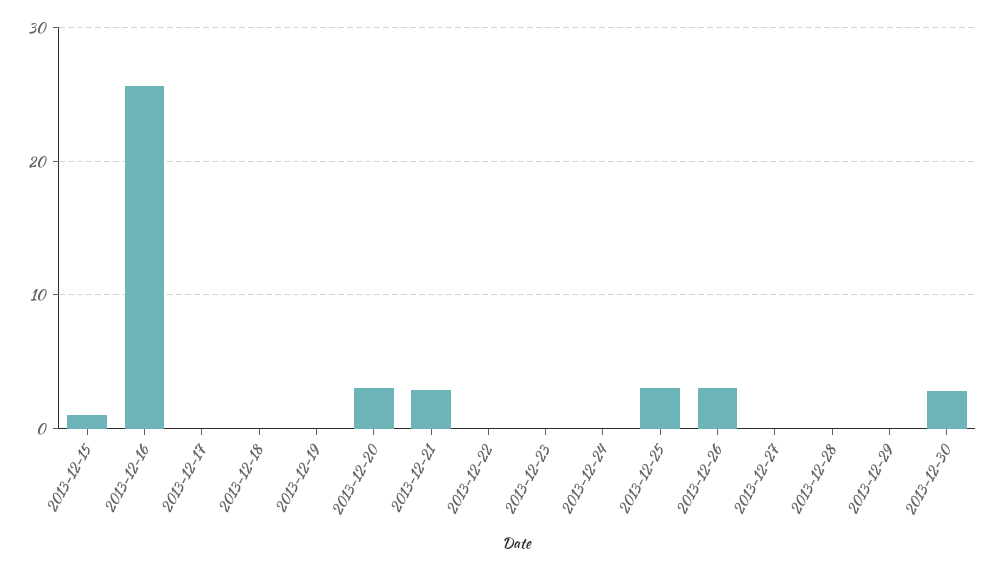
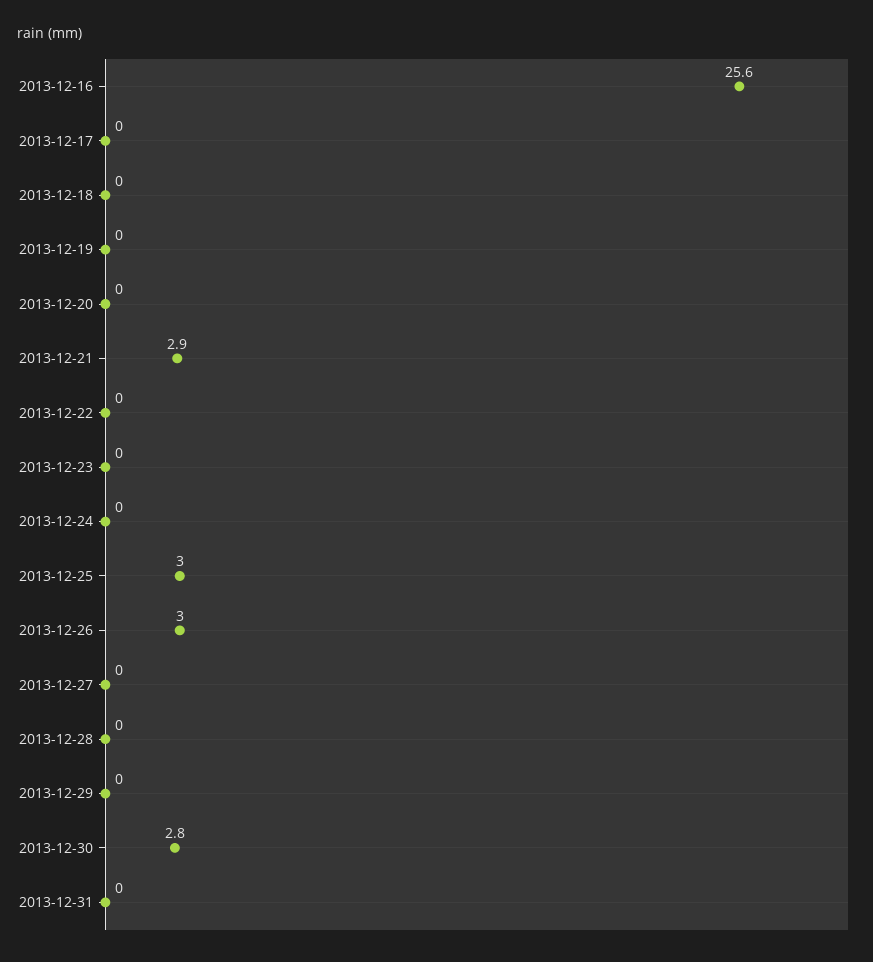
2013-12-15: 1 -> none
2013-12-20: 3 -> 0
2013-12-31: none -> 0

